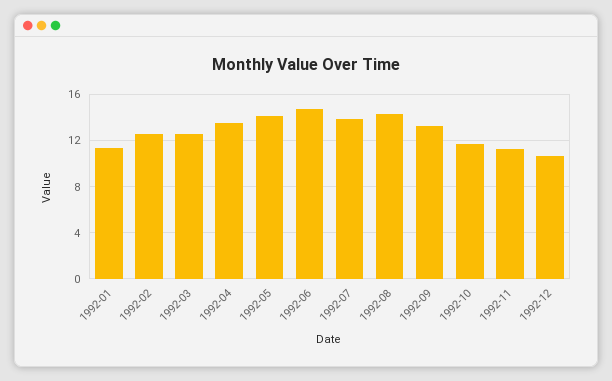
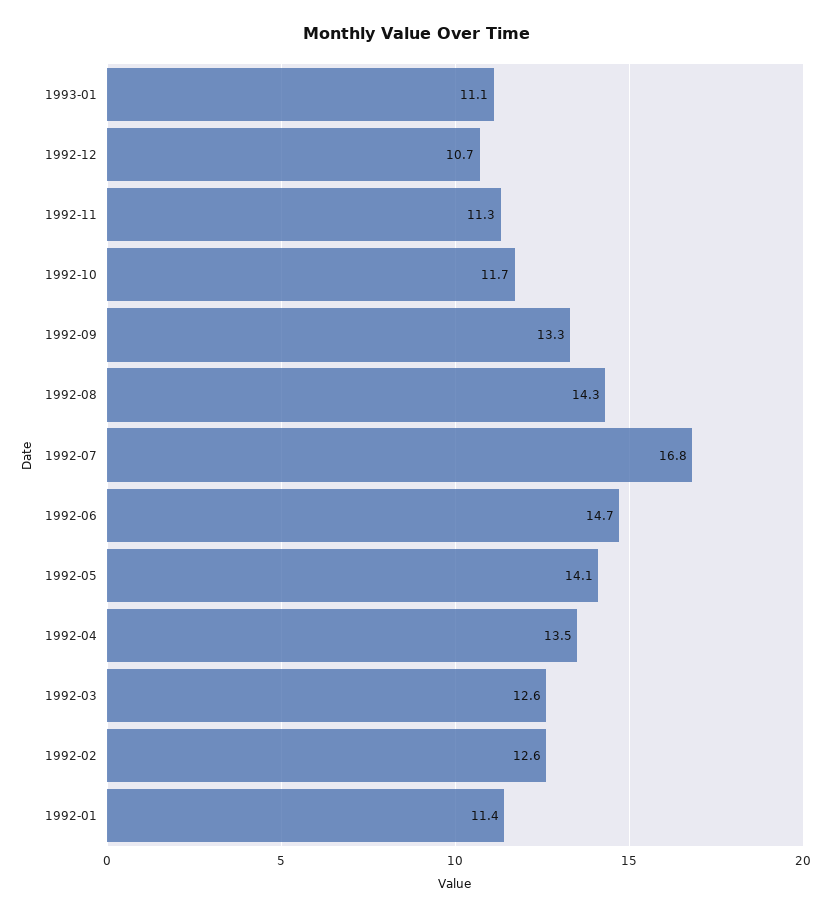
1992-07: 14 -> 16.8
1993-01: none -> 11.1

